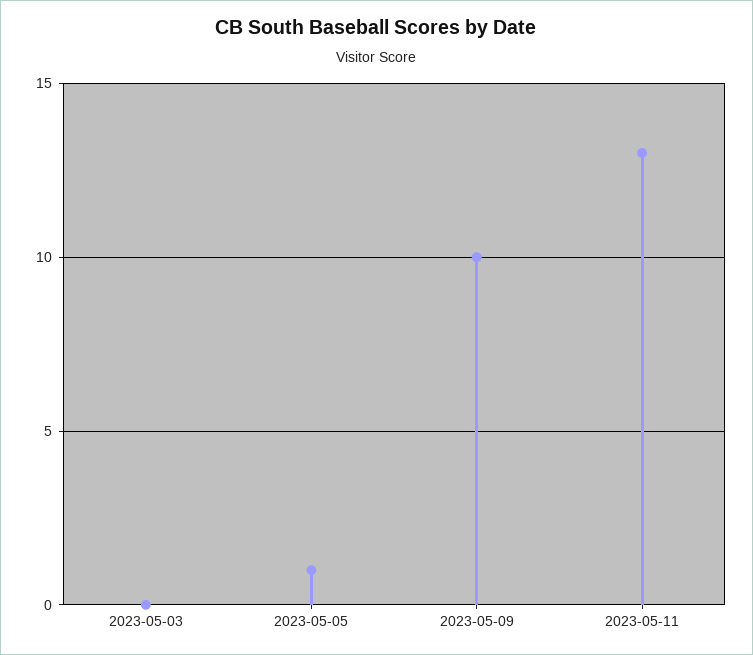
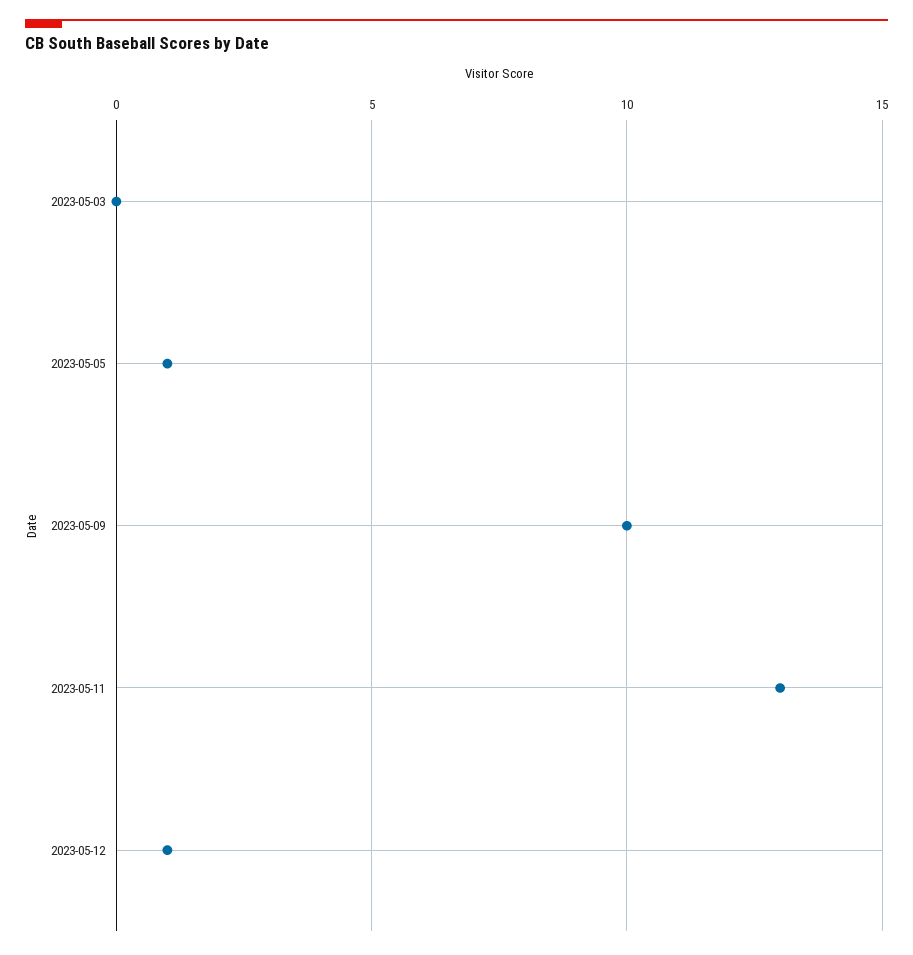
2023-05-12: none -> 1

